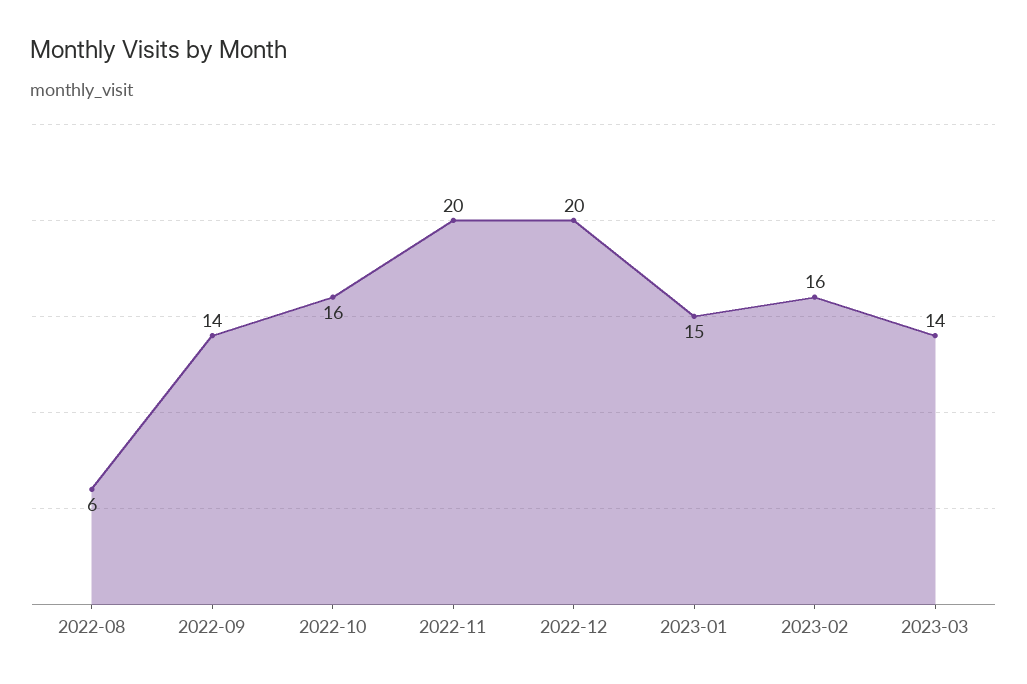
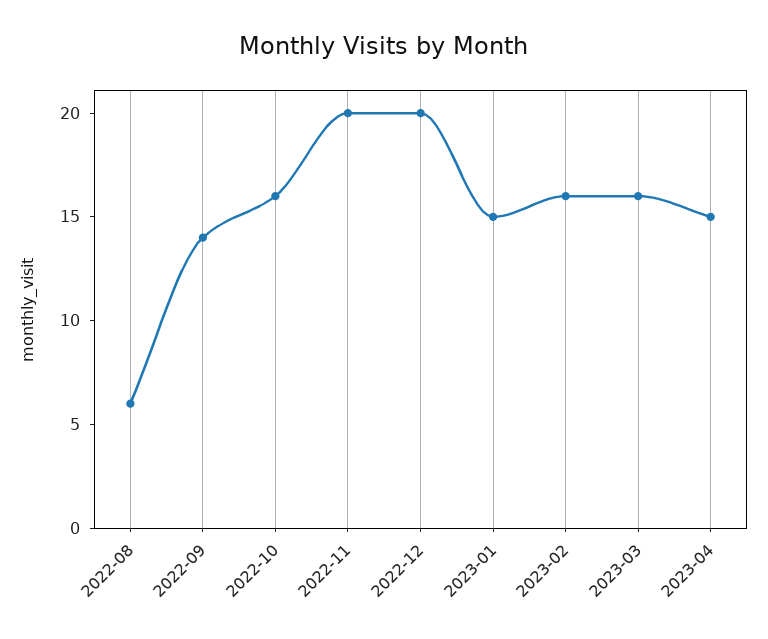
2023-03: 14 -> 16
2023-04: none -> 15

